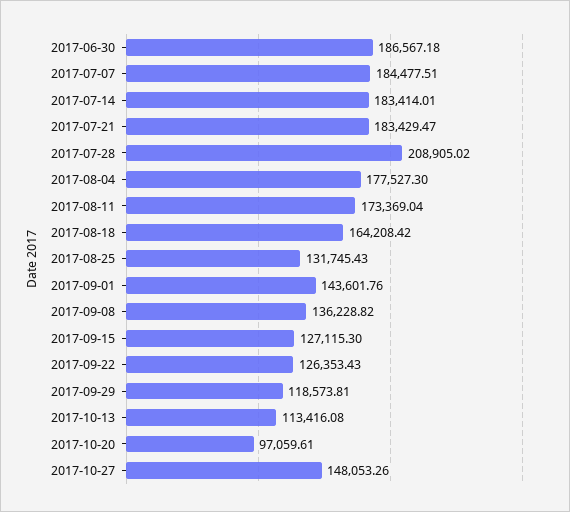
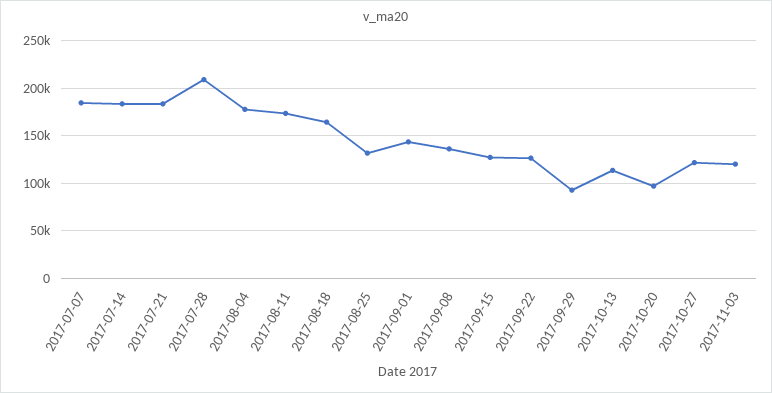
2017-06-30: 186567.18 -> none
2017-09-29: 118573.81 -> 90000
2017-10-27: 148053.26 -> 120000
2017-11-03: none -> 120000

